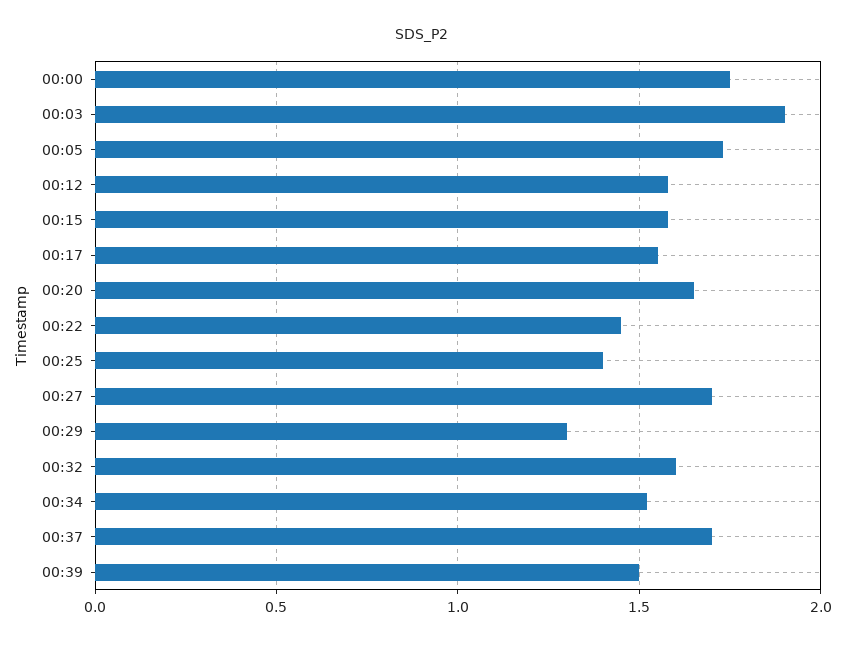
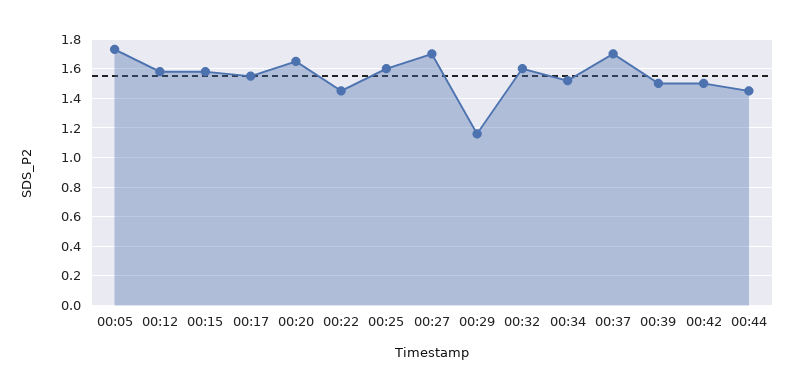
00:00: 1.75 -> none
00:03: 1.9 -> none
00:25: 1.4 -> 1.6
00:29: 1.3 -> 1.15
00:42: none -> 1.5
00:44: none -> 1.45

